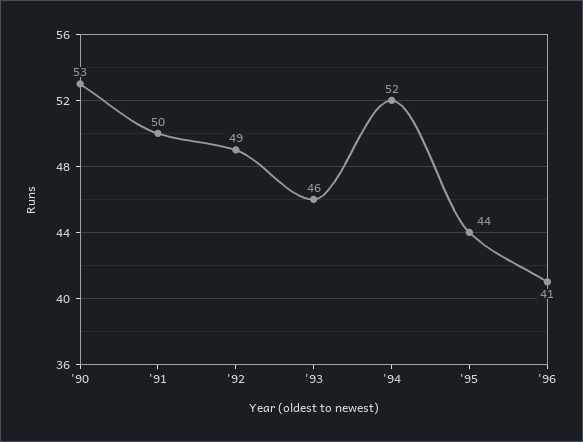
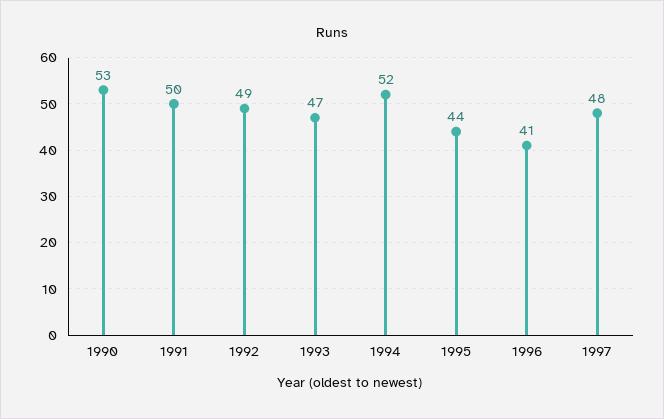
'93: 46 -> 47
1997: none -> 48

